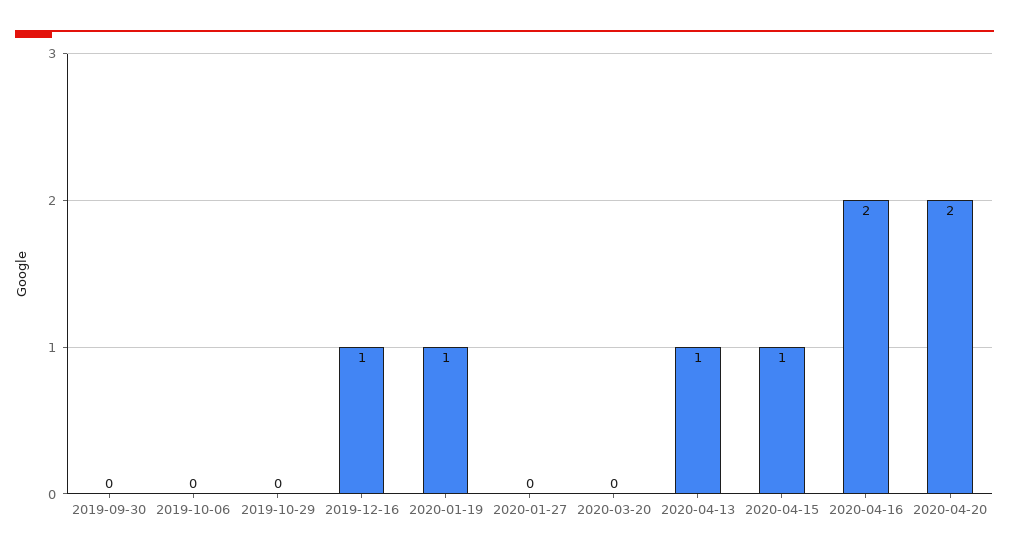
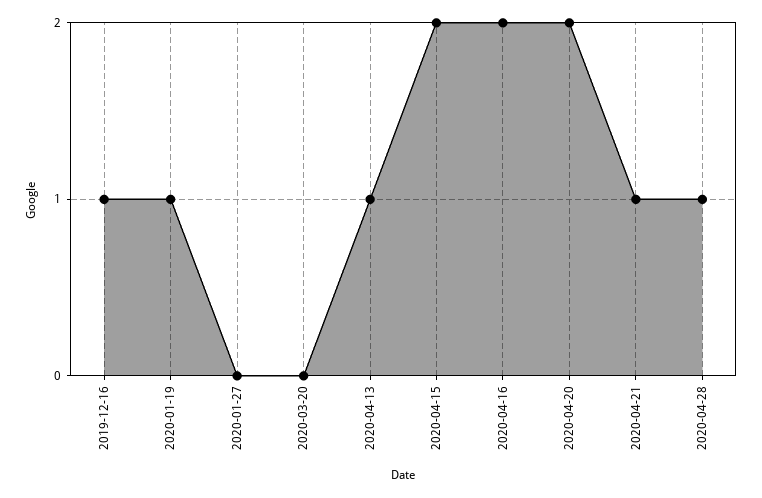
2019-09-30: 0 -> none
2019-10-06: 0 -> none
2019-10-29: 0 -> none
2020-04-15: 1 -> 2
2020-04-21: none -> 1
2020-04-28: none -> 1

